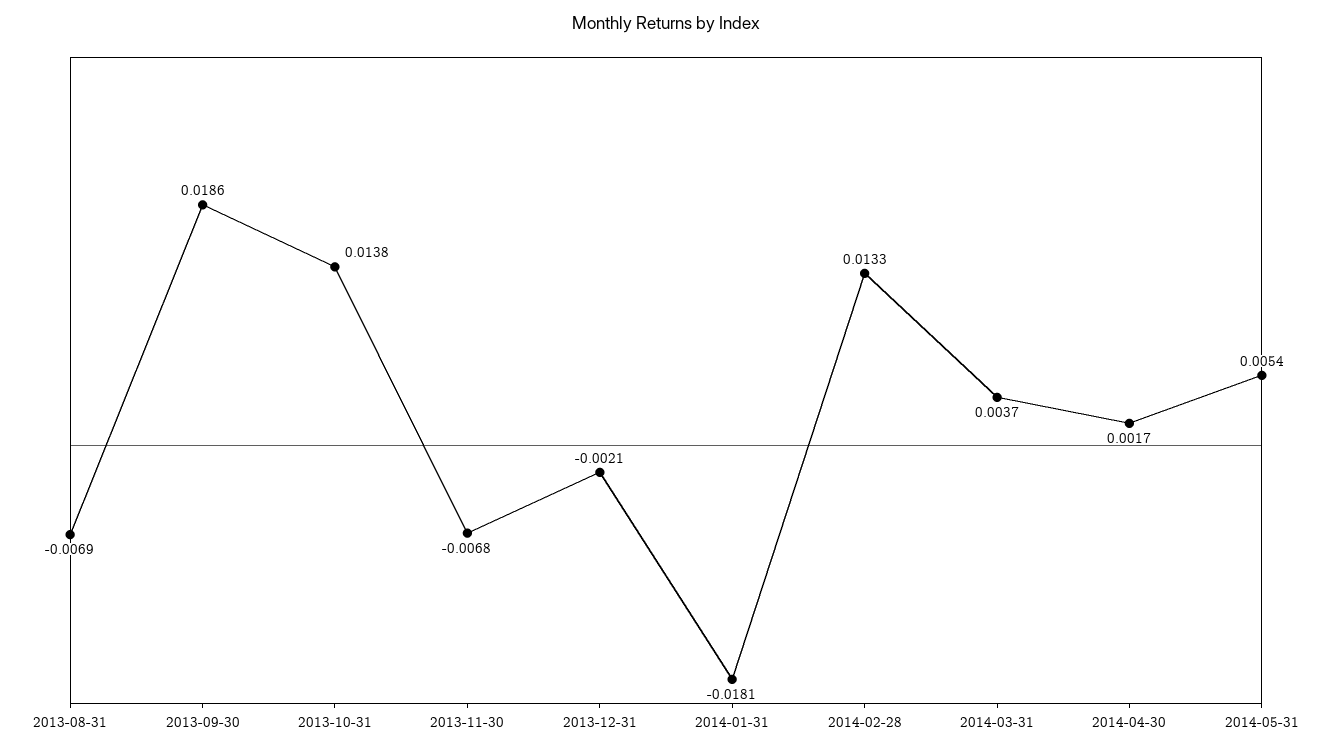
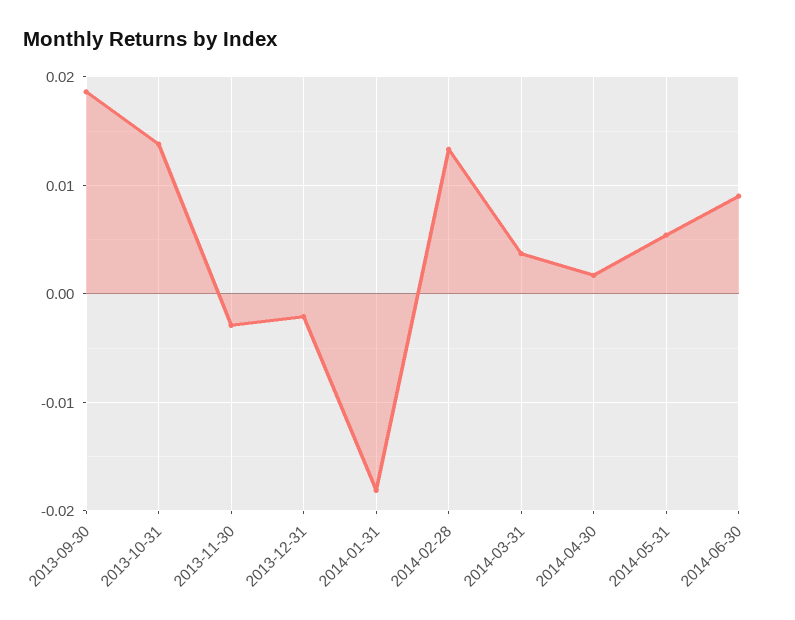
2013-08-31: -0.0069 -> none
2013-11-30: -0.0068 -> -0.003
2014-06-30: none -> 0.009

